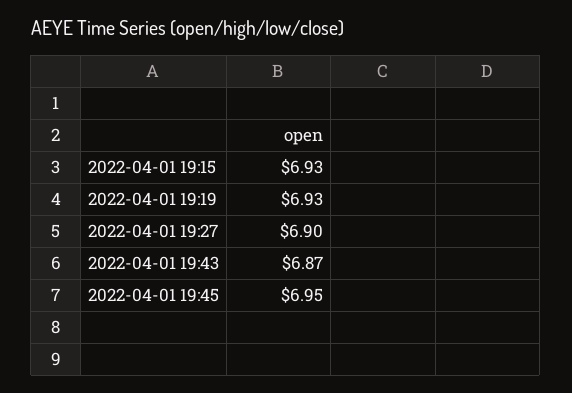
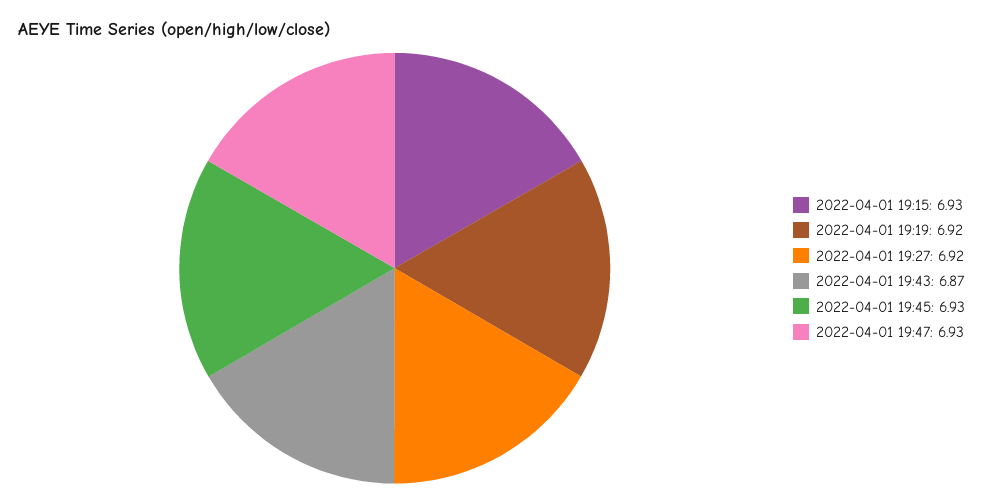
2022-04-01 19:19: 6.93 -> 6.92
2022-04-01 19:27: 6.9 -> 6.92
2022-04-01 19:45: 6.95 -> 6.93
2022-04-01 19:47: none -> 6.93

